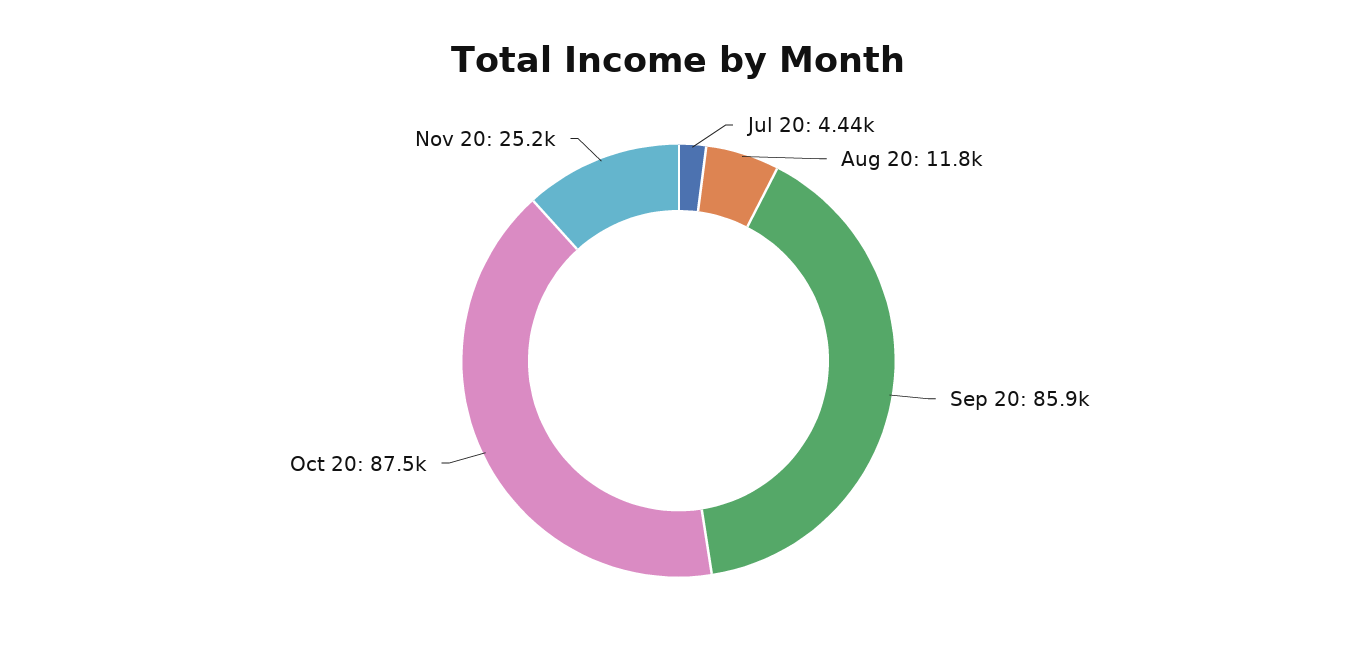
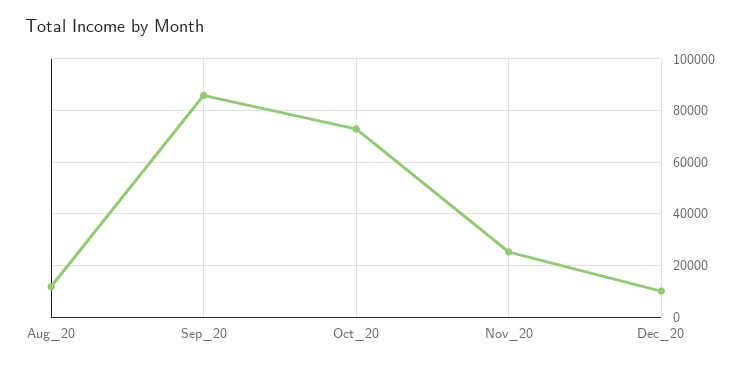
Jul 20: 4440 -> none
Oct 20: 87500 -> 72500
Dec_20: none -> 10000

